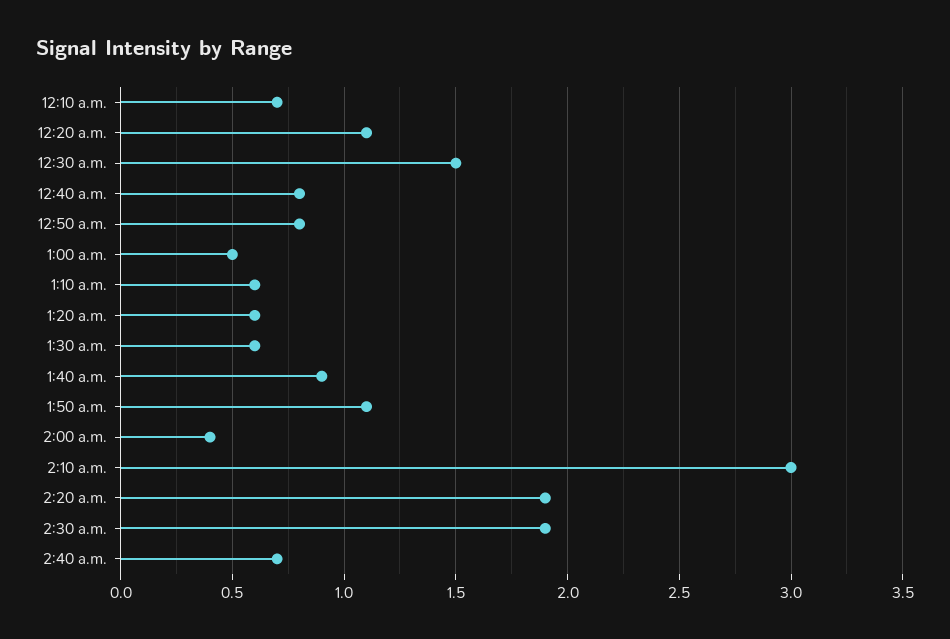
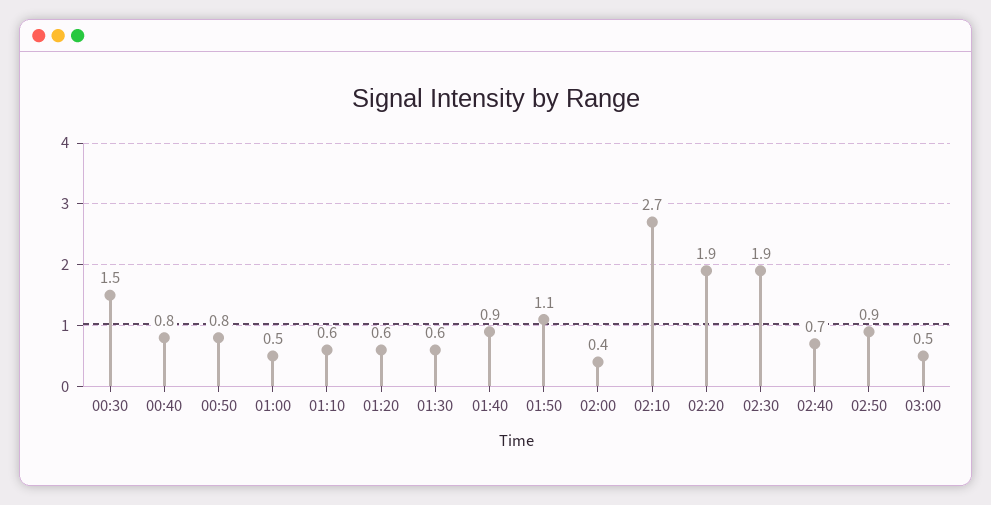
12:10 a.m.: 0.7 -> none
12:20 a.m.: 1.1 -> none
2:10 a.m.: 3 -> 2.7
02:50: none -> 0.9
03:00: none -> 0.5

